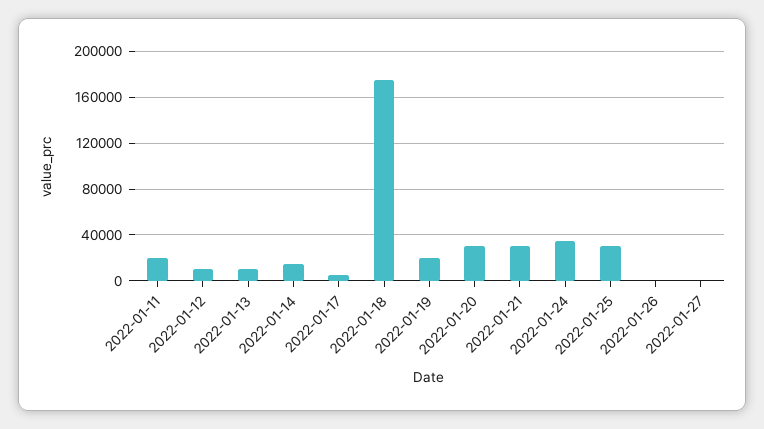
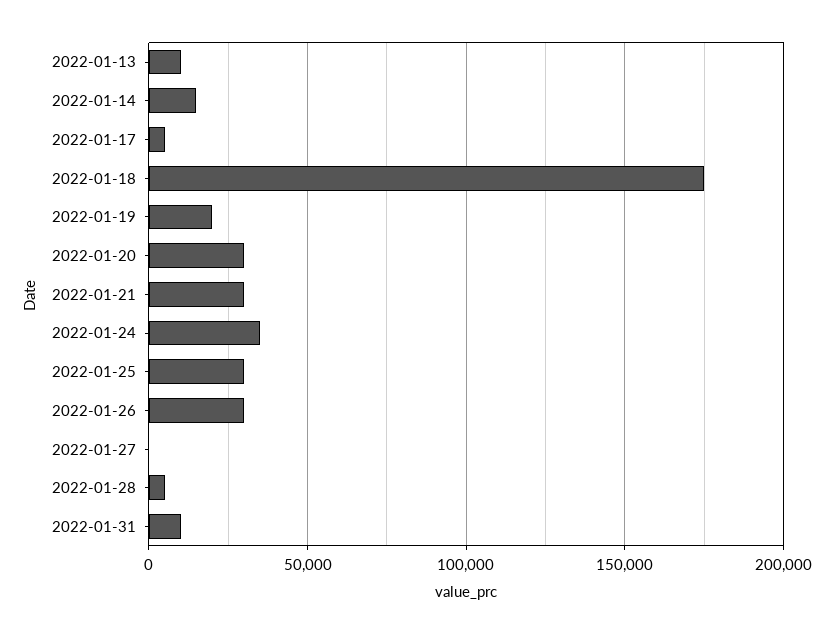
2022-01-11: 20000 -> none
2022-01-12: 10000 -> none
2022-01-26: 0 -> 30000
2022-01-28: none -> 5000
2022-01-31: none -> 10000

